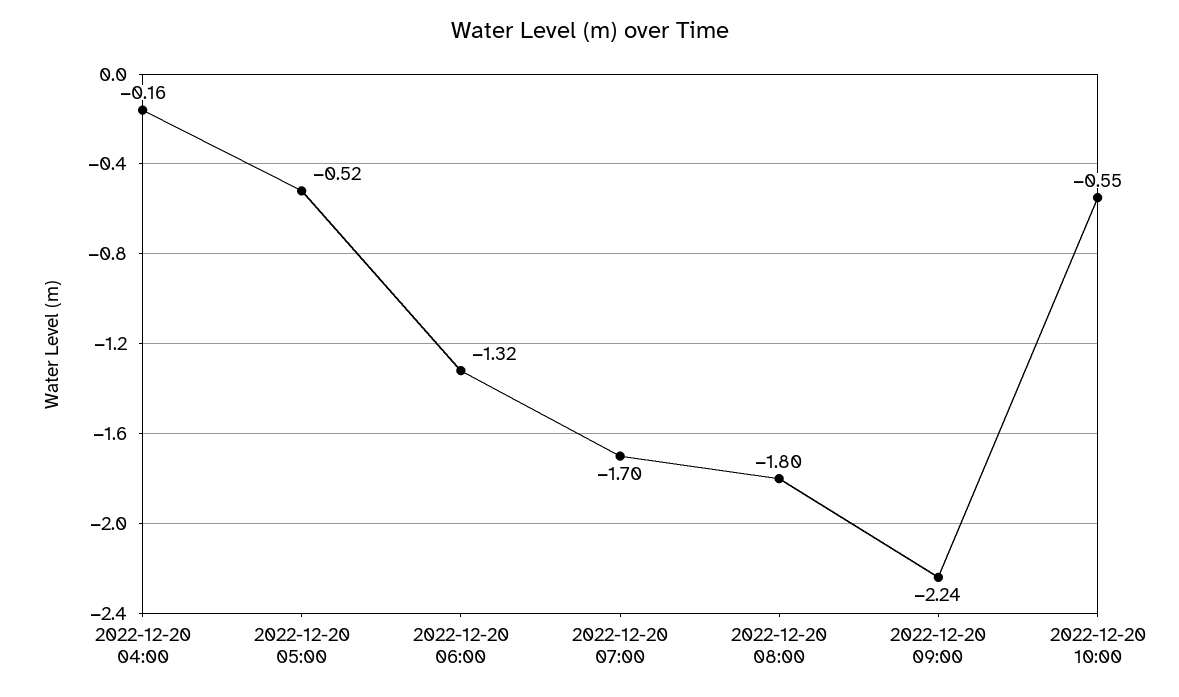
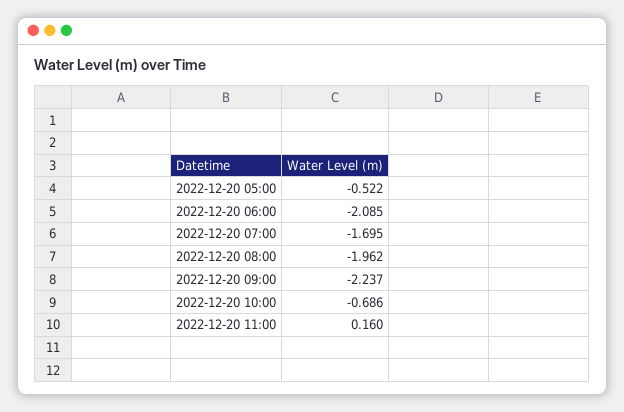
2022-12-20 04:00: -0.16 -> none
2022-12-20 06:00: -1.32 -> -2.085
2022-12-20 08:00: -1.8 -> -1.962
2022-12-20 10:00: -0.55 -> -0.686
2022-12-20 11:00: none -> 0.16

